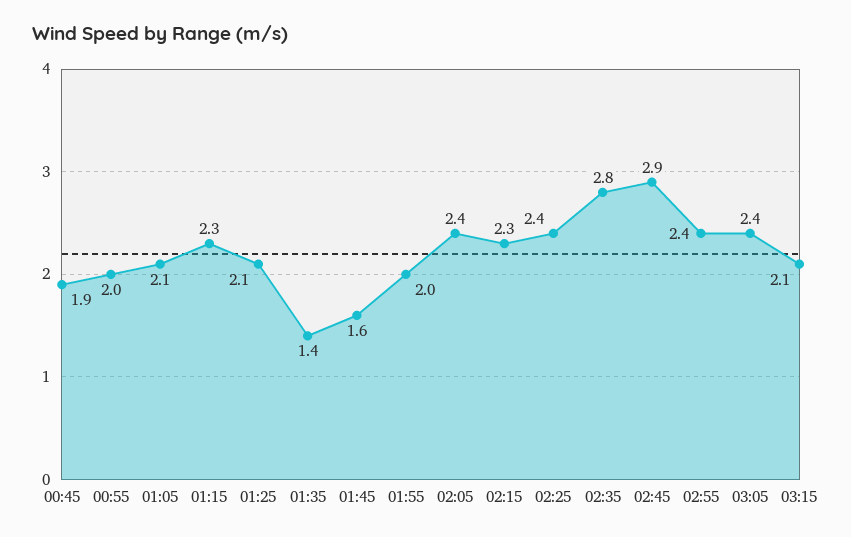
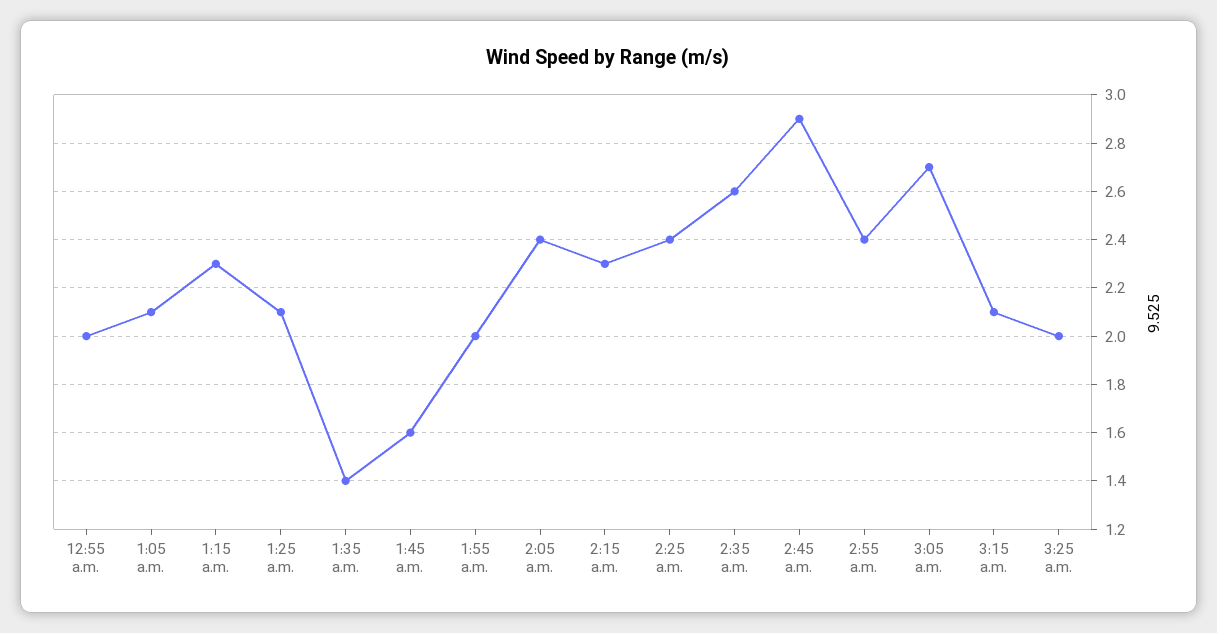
00:45: 1.9 -> none
02:35: 2.8 -> 2.6
03:05: 2.4 -> 2.7
3:25 a.m.: none -> 2

